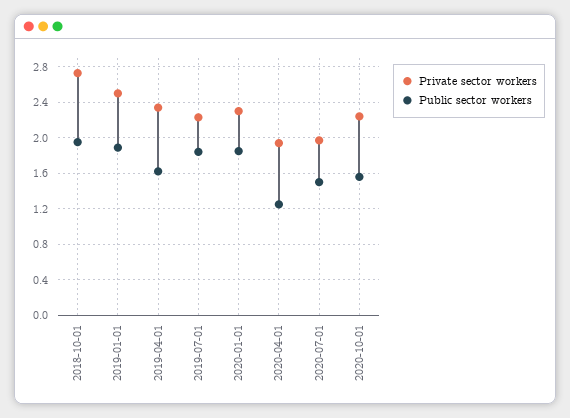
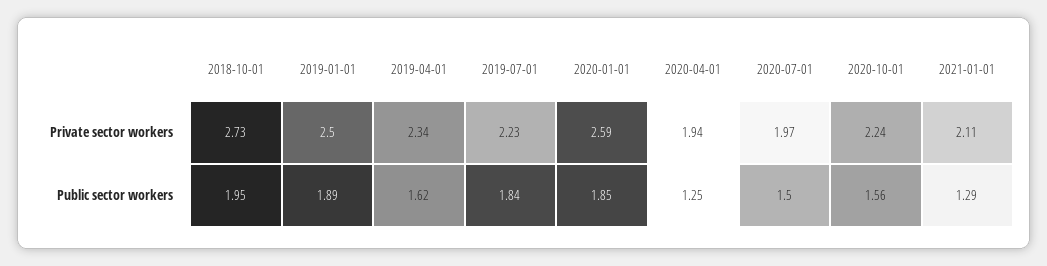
Private sector workers, 2020-01-01: 2.3 -> 2.59
Private sector workers, 2021-01-01: none -> 2.11
Public sector workers, 2021-01-01: none -> 1.29

